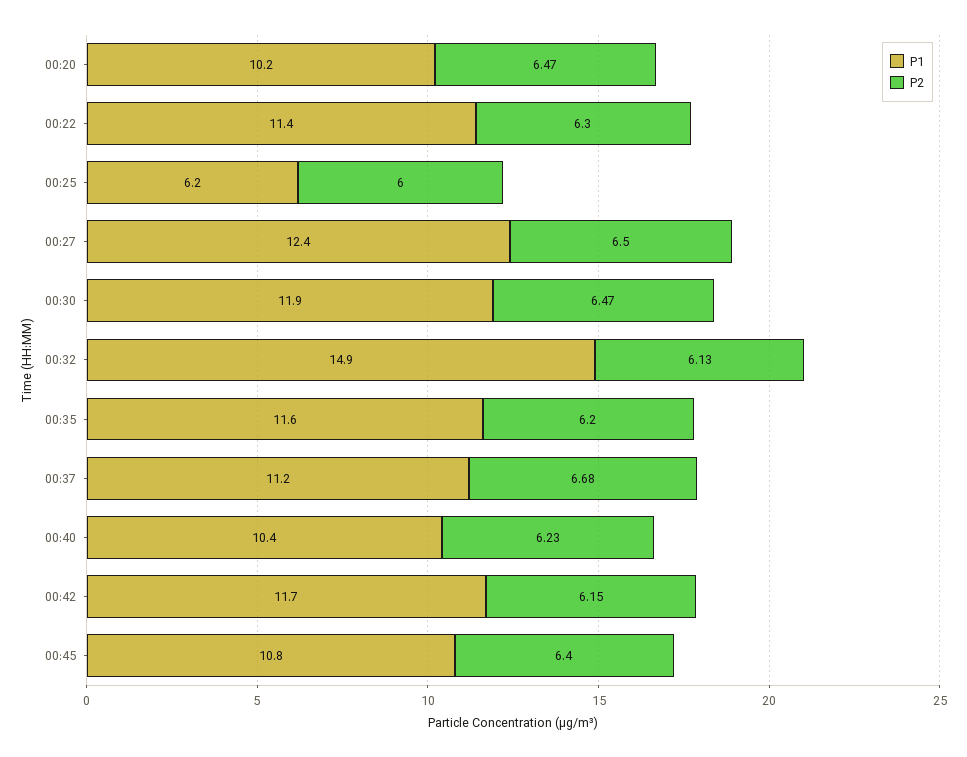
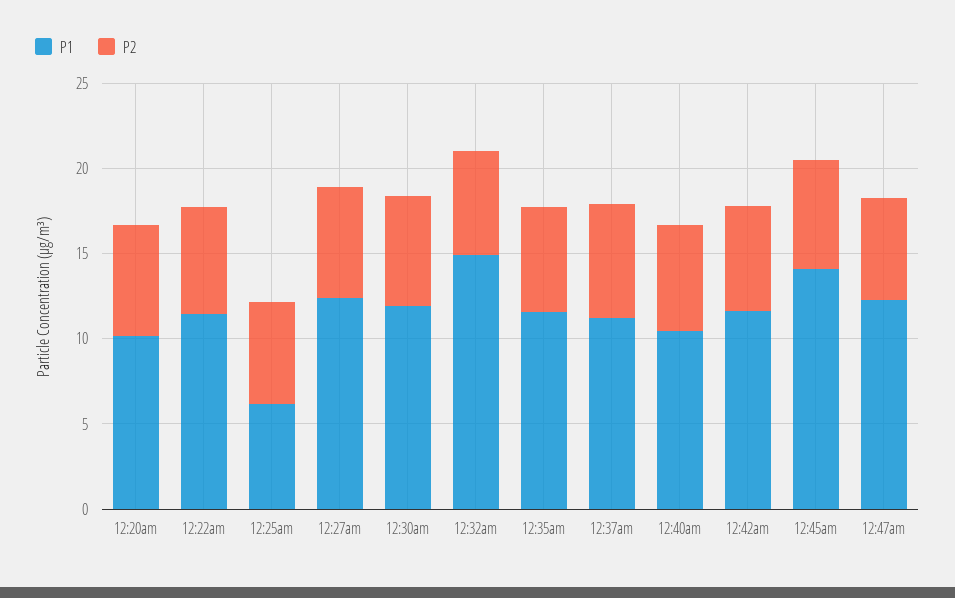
P1, 00:45: 10.8 -> 14
P1, 12:47am: none -> 12
P2, 12:47am: none -> 6

